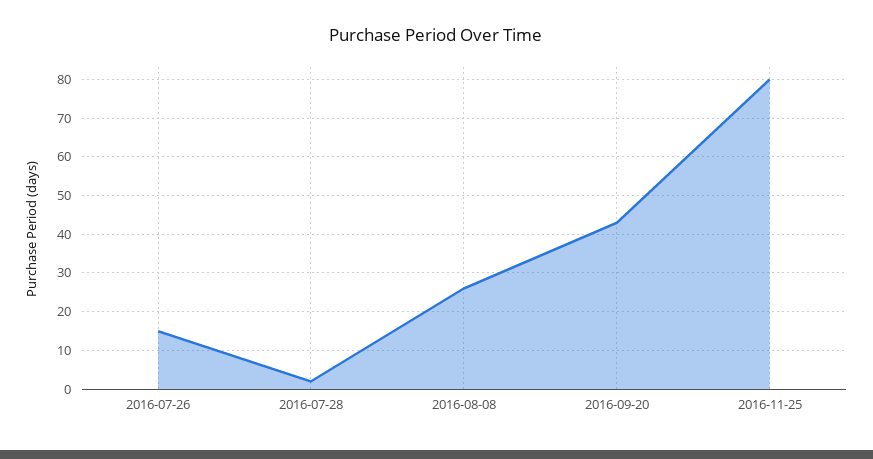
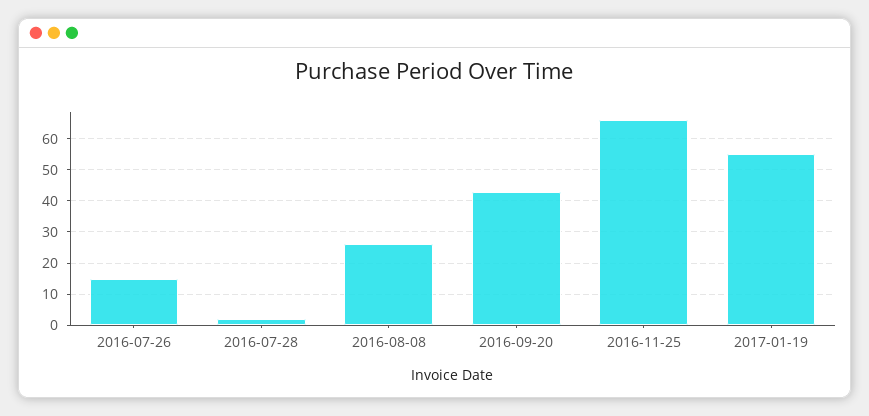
2016-11-25: 80 -> 65
2017-01-19: none -> 55

